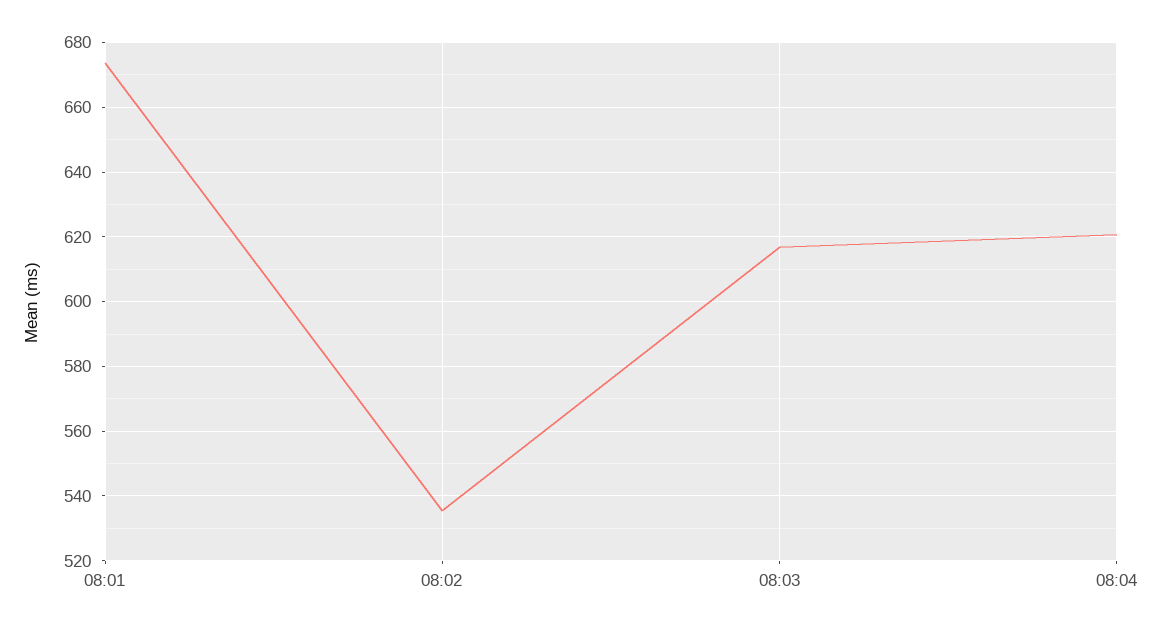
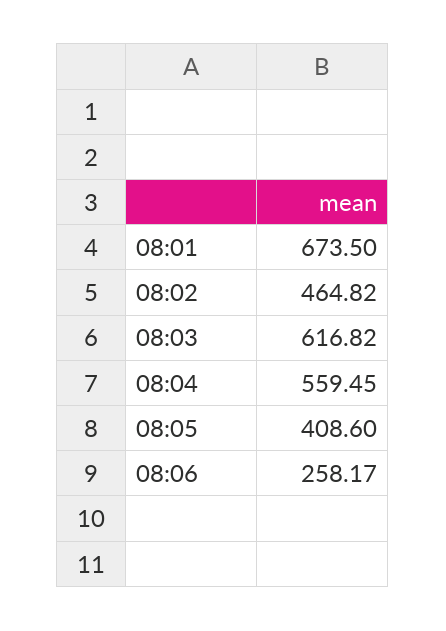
08:02: 536 -> 464.82
08:04: 620 -> 559.45
08:05: none -> 408.6
08:06: none -> 258.17

